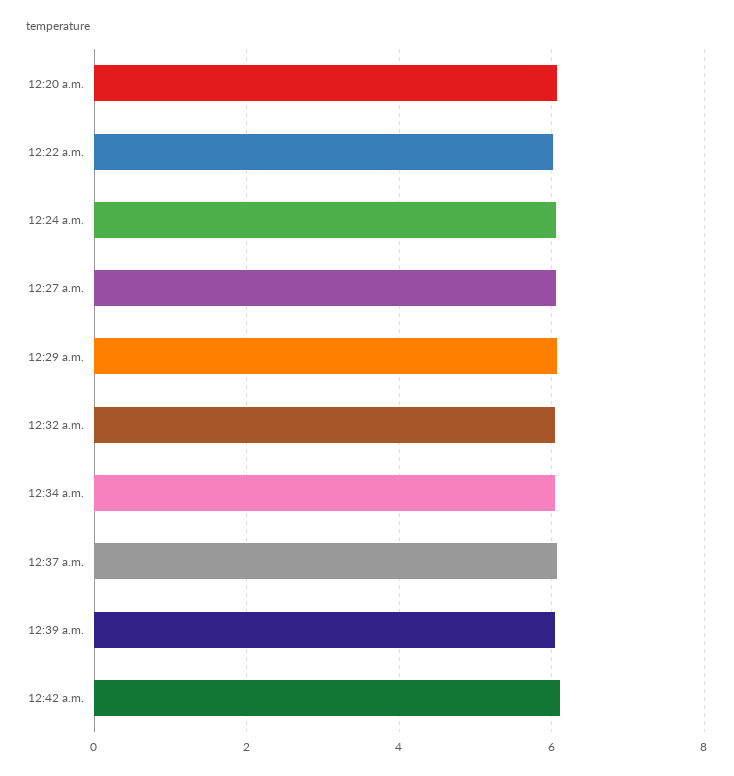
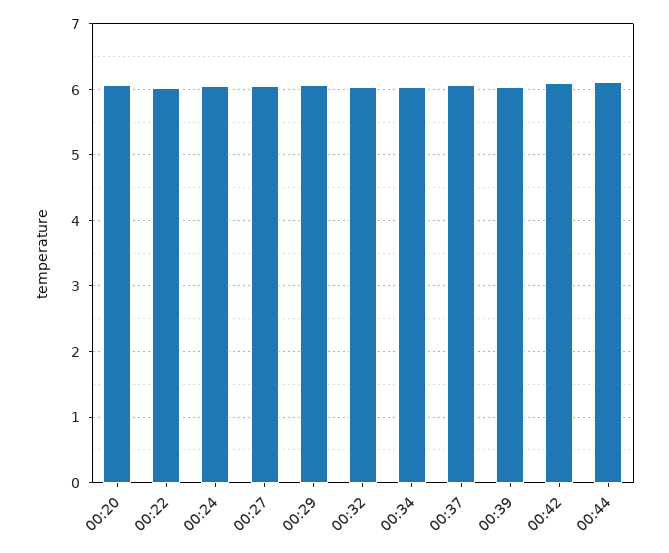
00:44: none -> 6.1

